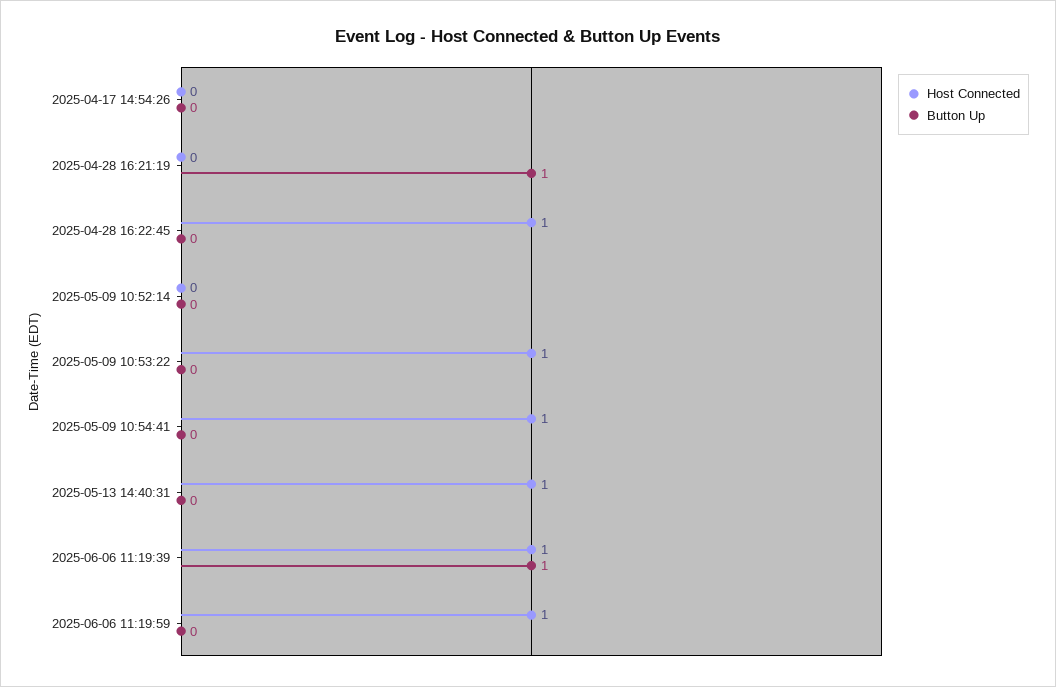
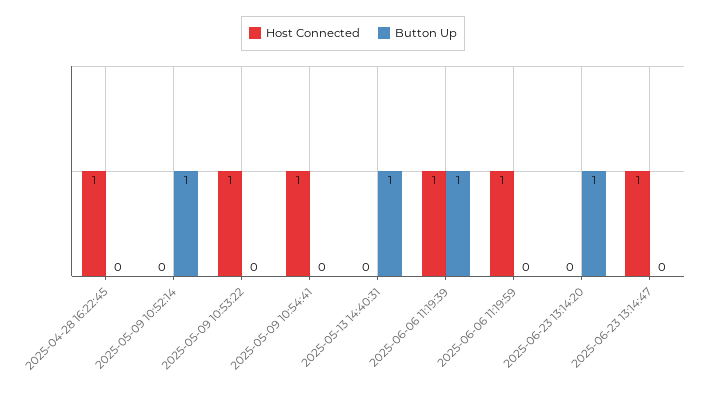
Host Connected, 2025-04-17 14:54:26: 0 -> none
Button Up, 2025-04-17 14:54:26: 0 -> none
Host Connected, 2025-04-28 16:21:19: 0 -> none
Button Up, 2025-04-28 16:21:19: 1 -> none
Button Up, 2025-05-09 10:52:14: 0 -> 1
Host Connected, 2025-05-13 14:40:31: 1 -> 0
Button Up, 2025-05-13 14:40:31: 0 -> 1
Host Connected, 2025-06-23 13:14:20: none -> 0
Button Up, 2025-06-23 13:14:20: none -> 1
Host Connected, 2025-06-23 13:14:47: none -> 1
Button Up, 2025-06-23 13:14:47: none -> 0

